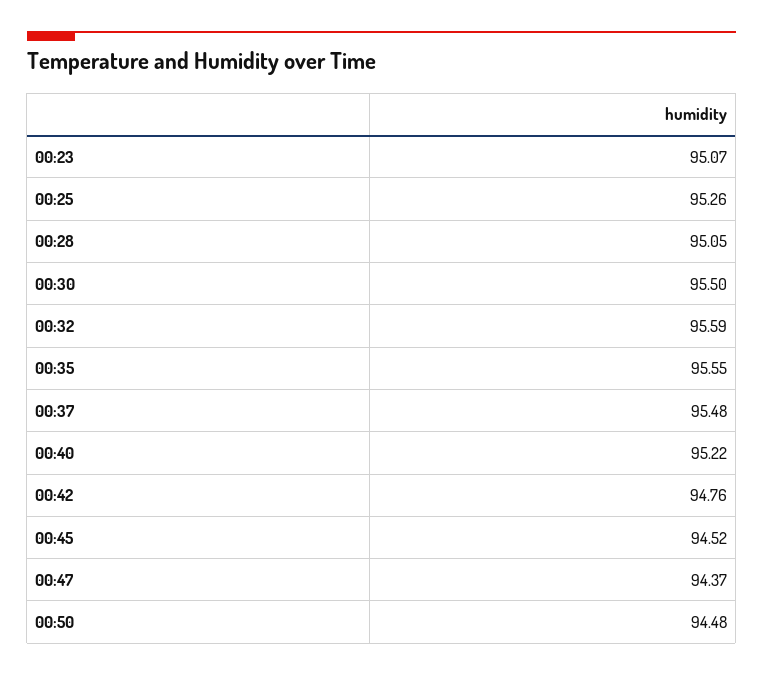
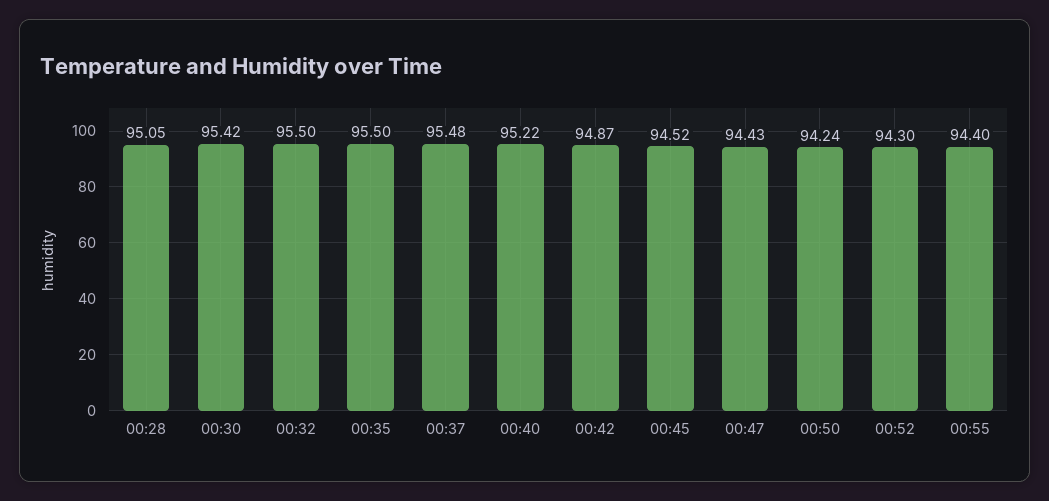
00:23: 95.07 -> none
00:25: 95.26 -> none
00:30: 95.5 -> 95.42
00:32: 95.59 -> 95.5
00:35: 95.55 -> 95.5
00:42: 94.76 -> 94.87
00:47: 94.37 -> 94.43
00:50: 94.48 -> 94.24
00:52: none -> 94.3
00:55: none -> 94.4

